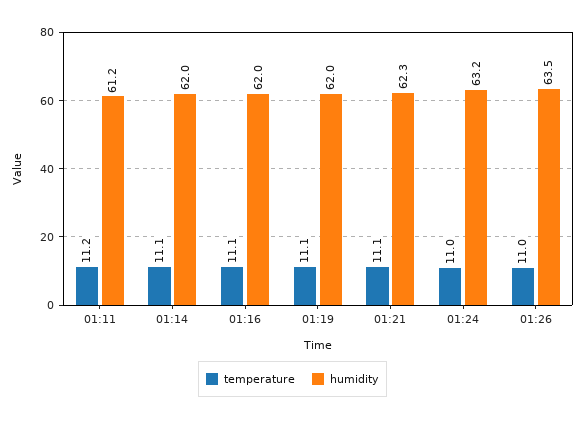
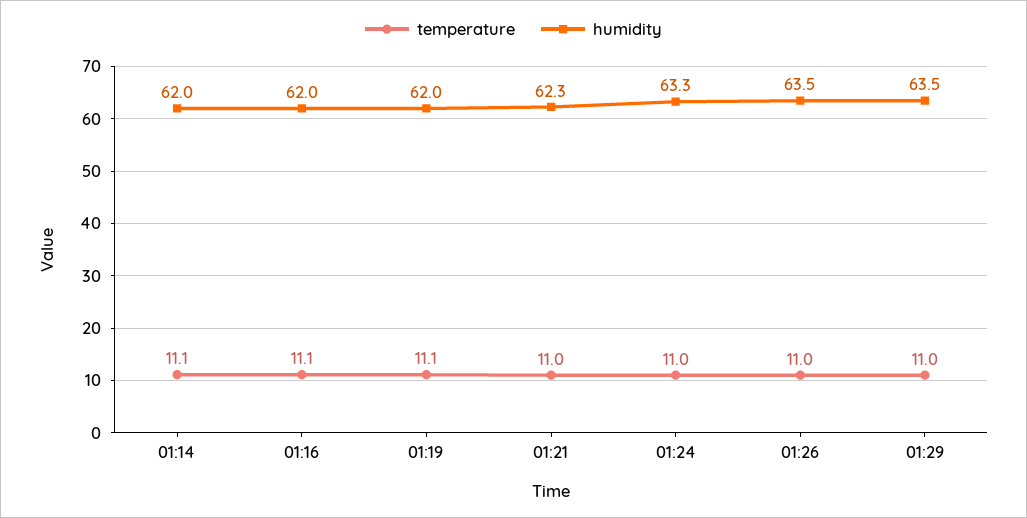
temperature, 01:11: 11.2 -> none
humidity, 01:11: 61.2 -> none
temperature, 01:21: 11.1 -> 11
humidity, 01:24: 63.2 -> 63.3
temperature, 01:29: none -> 11
humidity, 01:29: none -> 63.5

